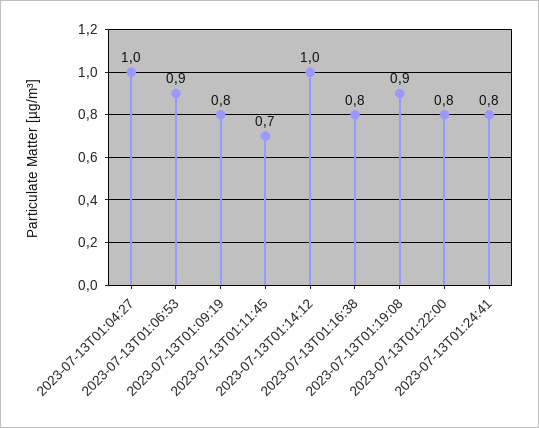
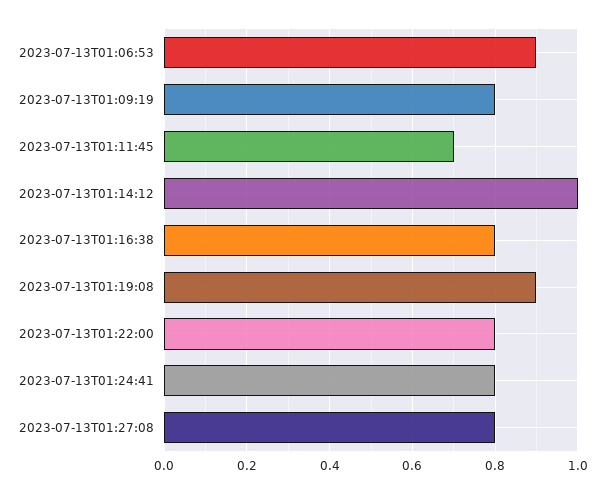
2023-07-13T01:04:27: 1 -> none
2023-07-13T01:27:08: none -> 0.8

